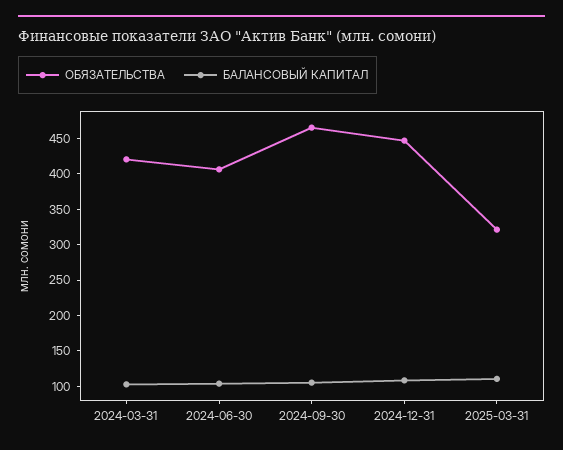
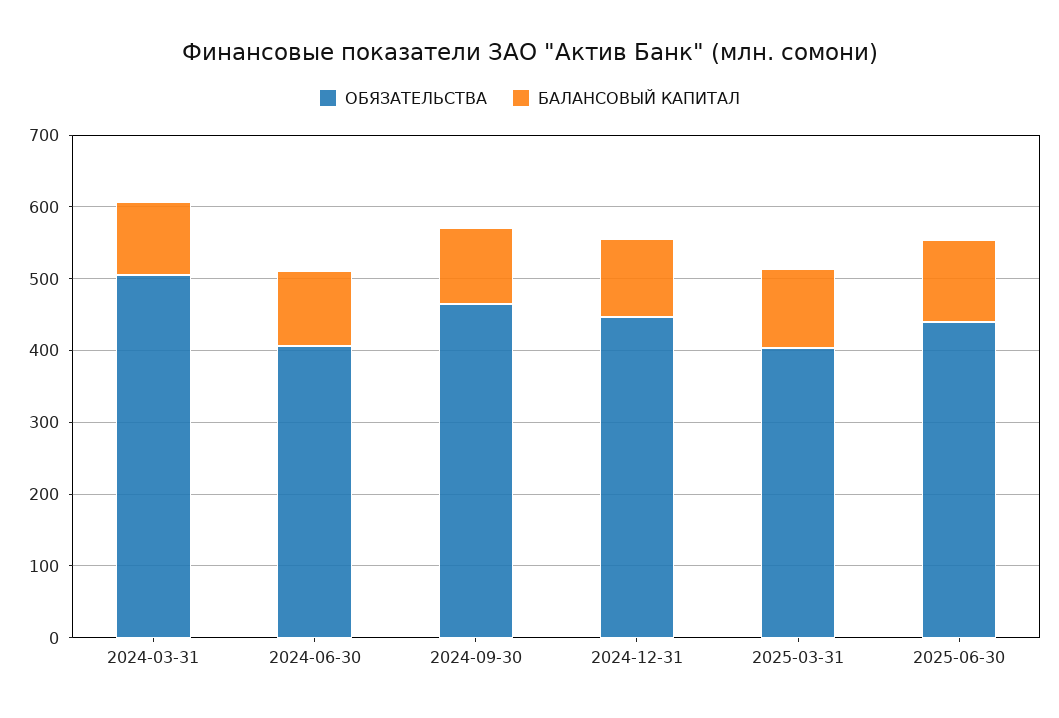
ОБЯЗАТЕЛЬСТВА, 2024-03-31: 425 -> 500
ОБЯЗАТЕЛЬСТВА, 2025-03-31: 325 -> 400
ОБЯЗАТЕЛЬСТВА, 2025-06-30: none -> 440
БАЛАНСОВЫЙ КАПИТАЛ, 2025-06-30: none -> 120

